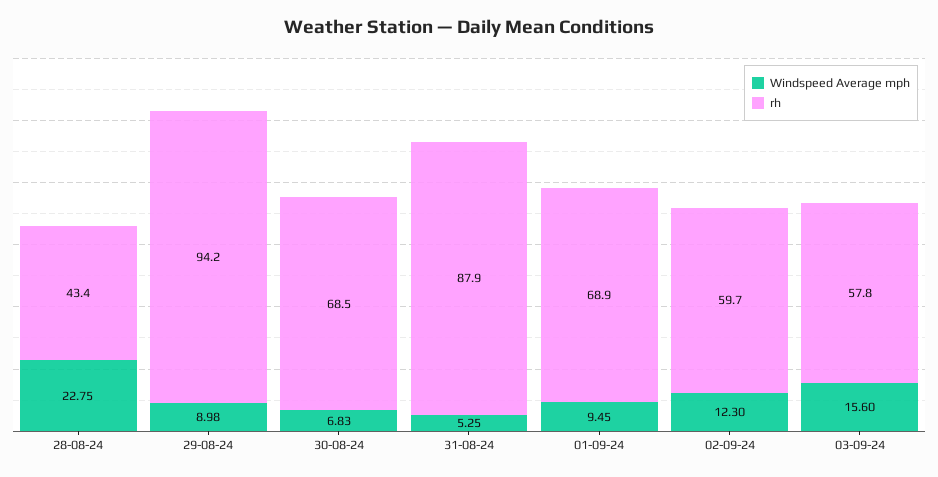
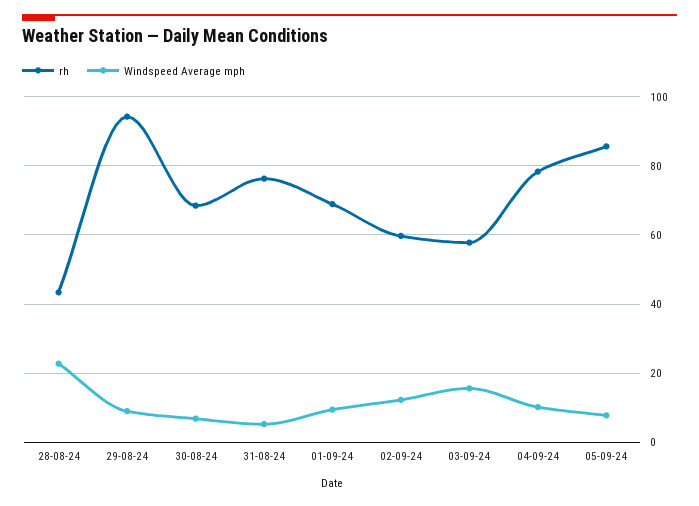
rh, 31-08-24: 87.9 -> 76
rh, 04-09-24: none -> 78
Windspeed Average mph, 04-09-24: none -> 10
rh, 05-09-24: none -> 86
Windspeed Average mph, 05-09-24: none -> 8

